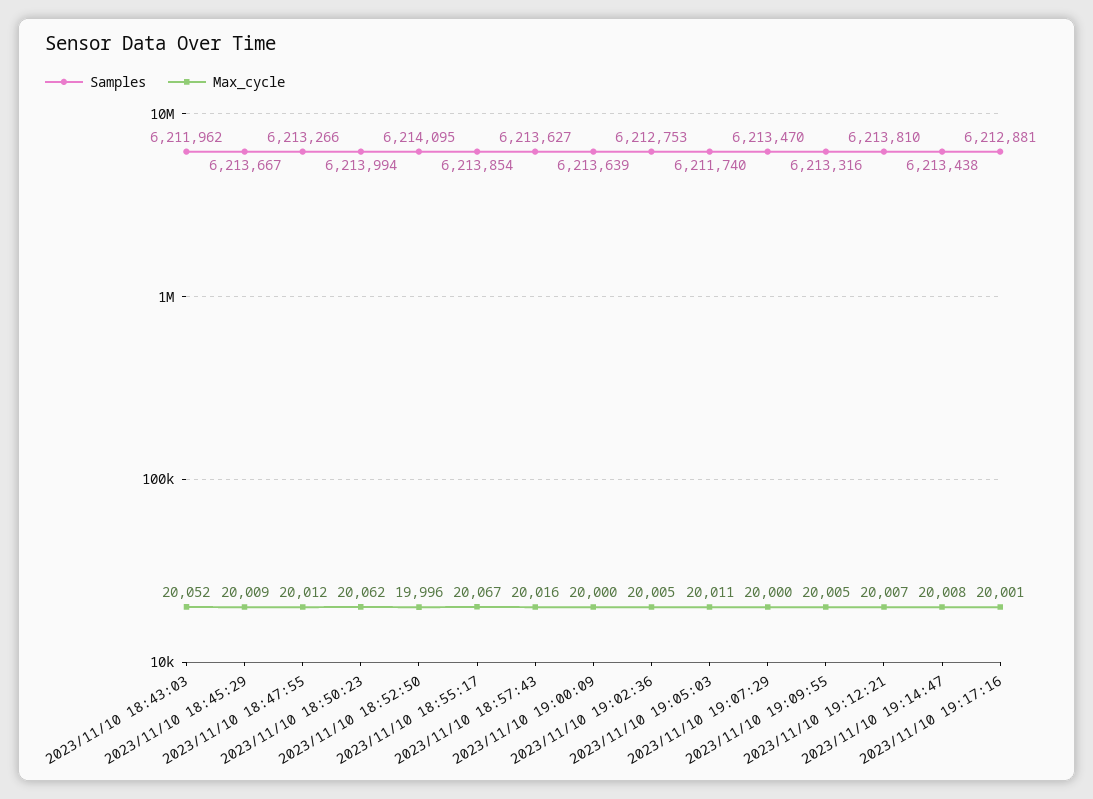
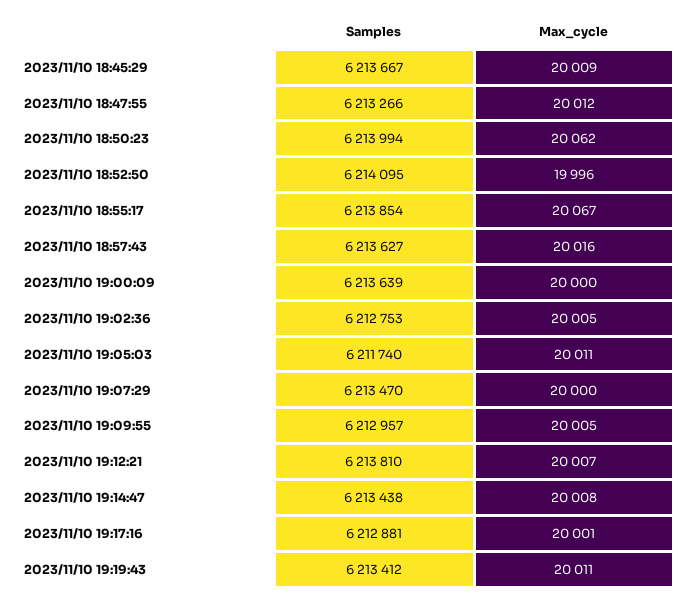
Samples, 2023/11/10 18:43:03: 6211962 -> none
Max_cycle, 2023/11/10 18:43:03: 20052 -> none
Samples, 2023/11/10 19:09:55: 6213316 -> 6212957
Samples, 2023/11/10 19:19:43: none -> 6213412
Max_cycle, 2023/11/10 19:19:43: none -> 20011

